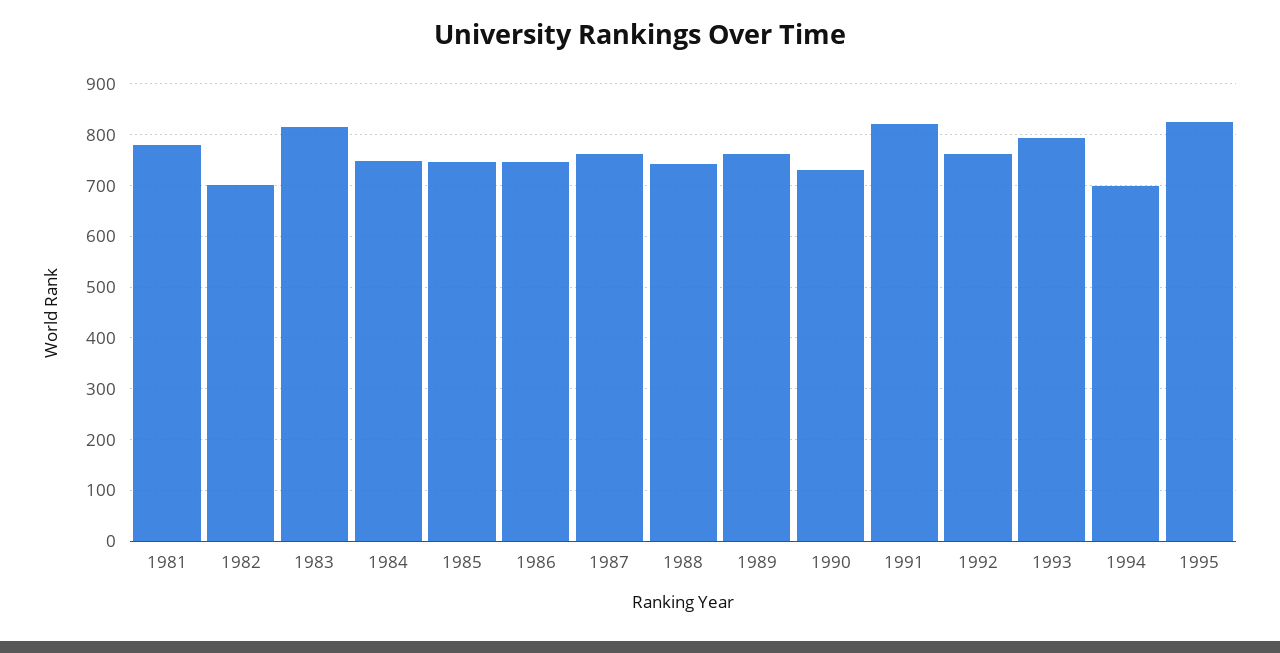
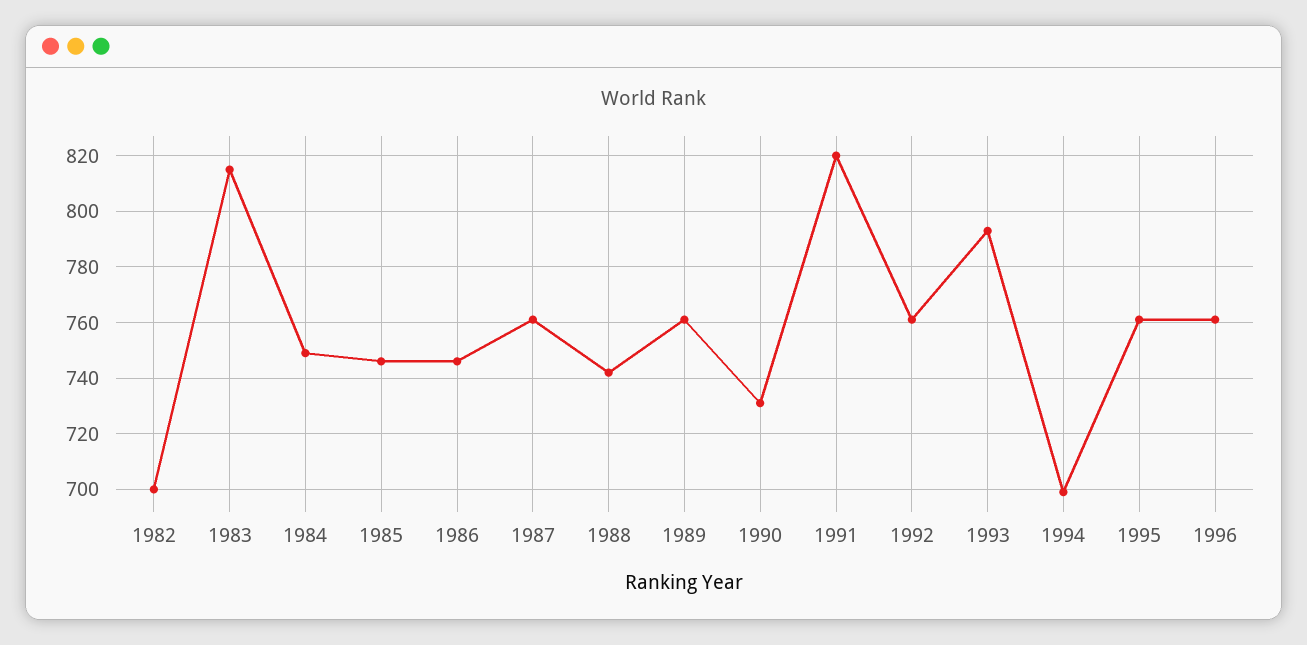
1981: 780 -> none
1995: 820 -> 760
1996: none -> 760

